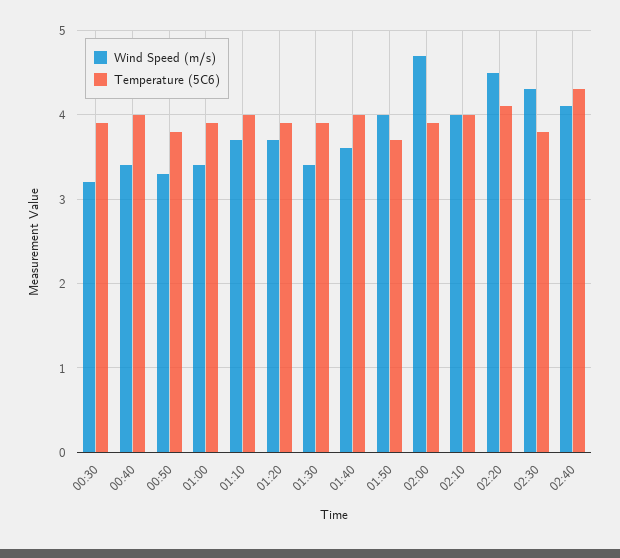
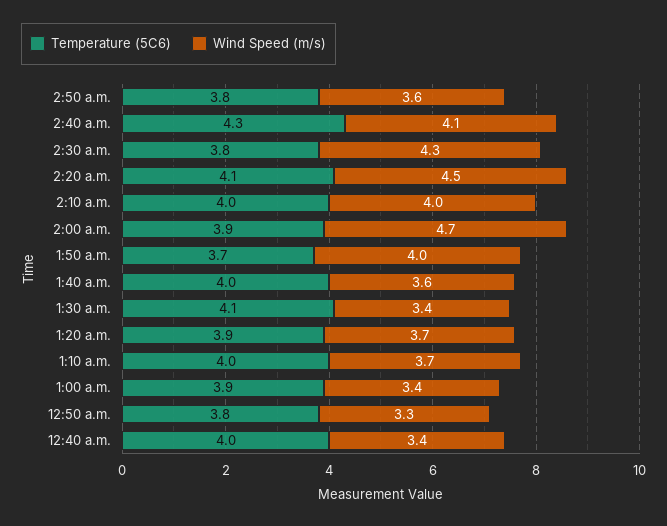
Wind Speed (m/s), 00:30: 3.2 -> none
Temperature (5C6), 00:30: 3.9 -> none
Temperature (5C6), 01:30: 3.9 -> 4.1
Temperature (5C6), 2:50 a.m.: none -> 3.8
Wind Speed (m/s), 2:50 a.m.: none -> 3.6

